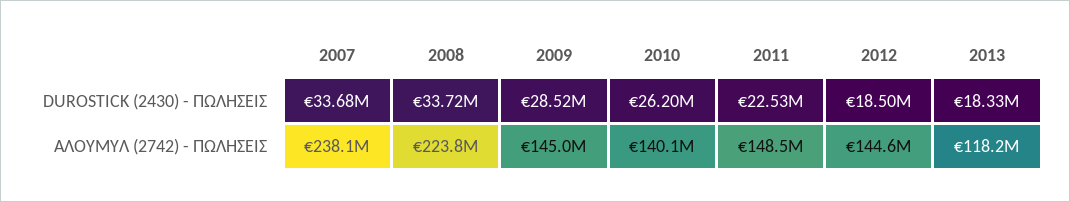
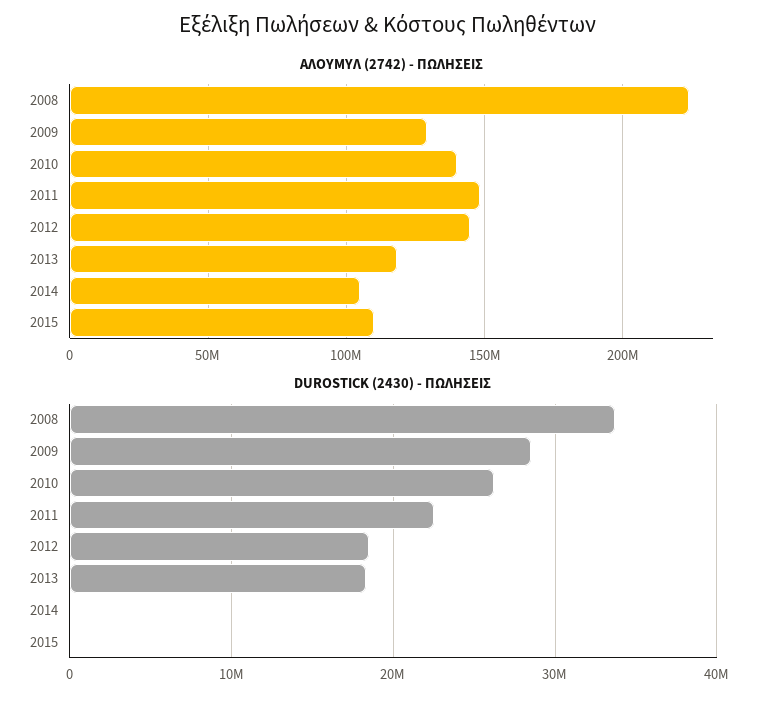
DUROSTICK (2430) - ΠΩΛΗΣΕΙΣ, 2007: 33680000 -> none
ΑΛΟΥΜΥΛ (2742) - ΠΩΛΗΣΕΙΣ, 2007: 238100000 -> none
ΑΛΟΥΜΥΛ (2742) - ΠΩΛΗΣΕΙΣ, 2009: 145000000 -> 130000000
ΑΛΟΥΜΥΛ (2742) - ΠΩΛΗΣΕΙΣ, 2014: none -> 105000000
ΑΛΟΥΜΥΛ (2742) - ΠΩΛΗΣΕΙΣ, 2015: none -> 110000000
DUROSTICK (2430) - ΠΩΛΗΣΕΙΣ, 2014: none -> 0
DUROSTICK (2430) - ΠΩΛΗΣΕΙΣ, 2015: none -> 0

